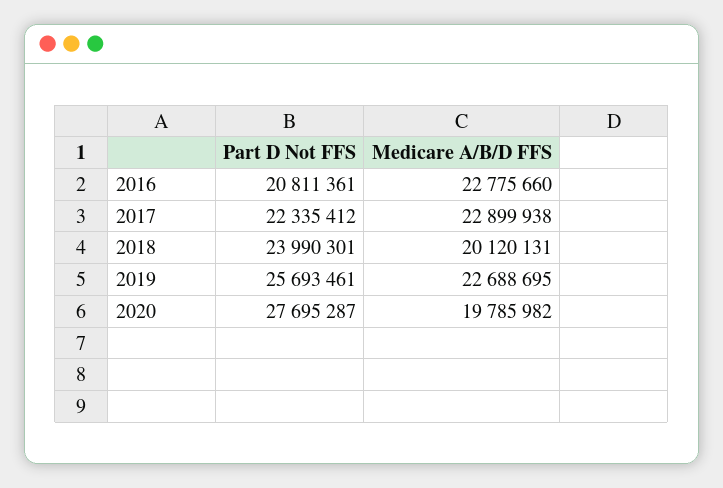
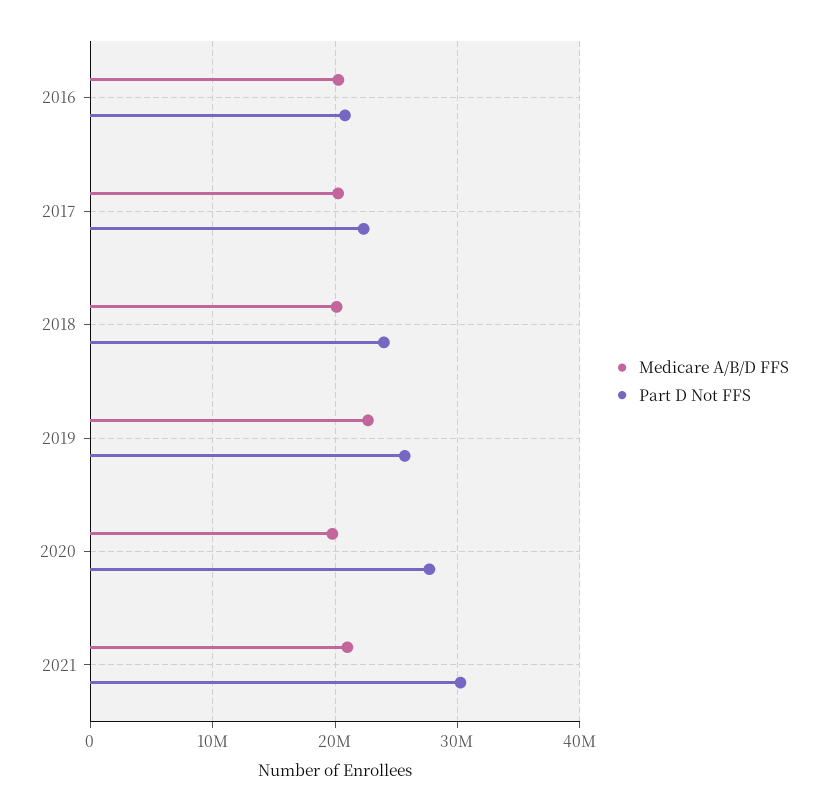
Medicare A/B/D FFS, 2016: 22775660 -> 20000000
Medicare A/B/D FFS, 2017: 22899938 -> 20000000
Medicare A/B/D FFS, 2021: none -> 21000000
Part D Not FFS, 2021: none -> 30000000

